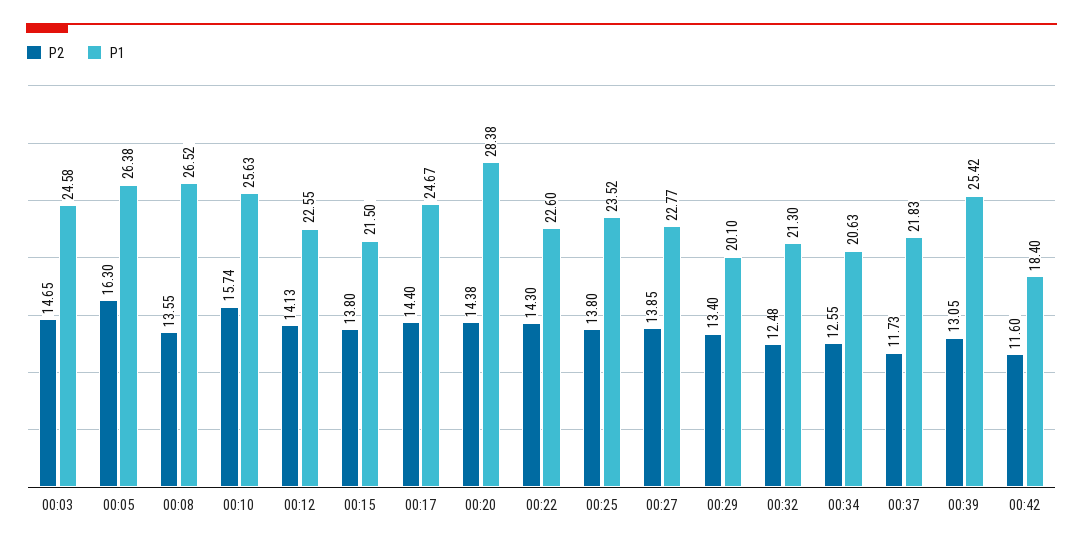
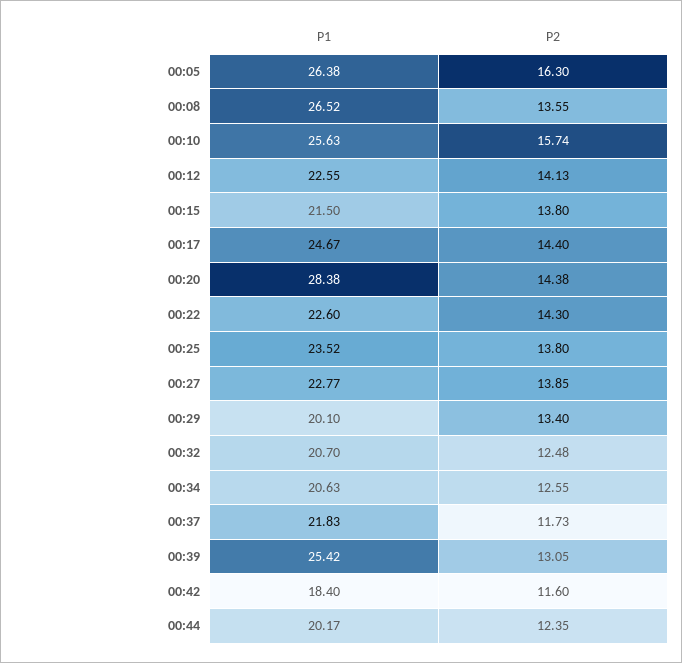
P2, 00:03: 14.65 -> none
P1, 00:03: 24.58 -> none
P1, 00:32: 21.3 -> 20.7
P1, 00:44: none -> 20.17
P2, 00:44: none -> 12.35

